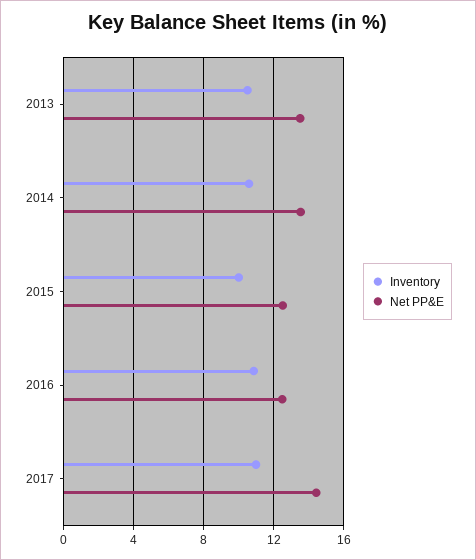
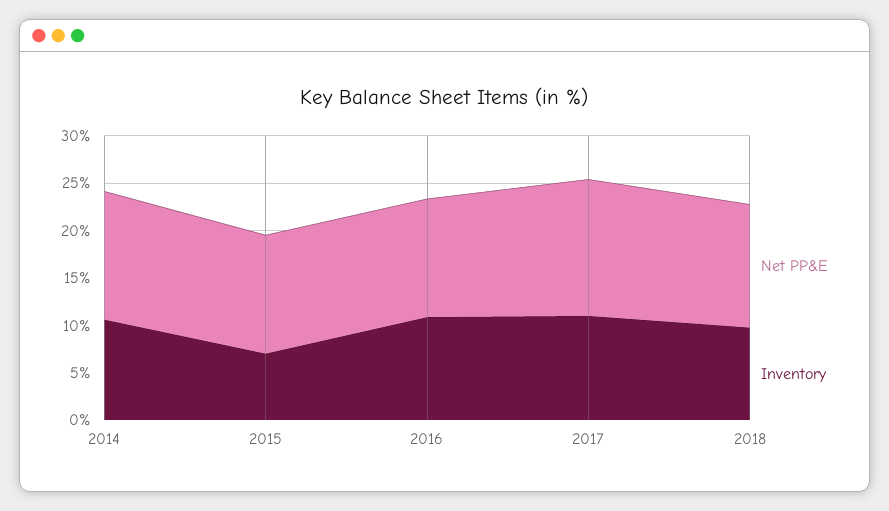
Inventory, 2013: 10.5 -> none
Net PP&E, 2013: 13.5 -> none
Inventory, 2015: 10 -> 7
Net PP&E, 2018: none -> 13
Inventory, 2018: none -> 10

